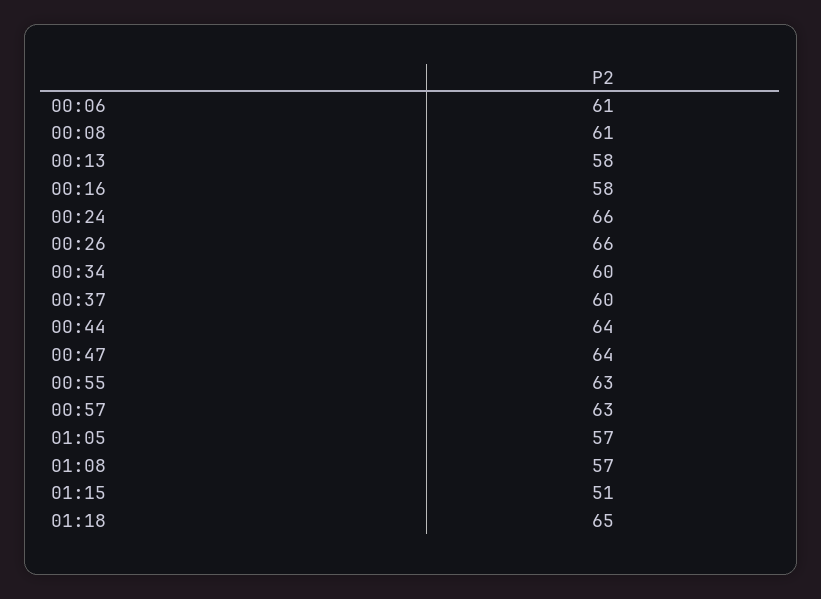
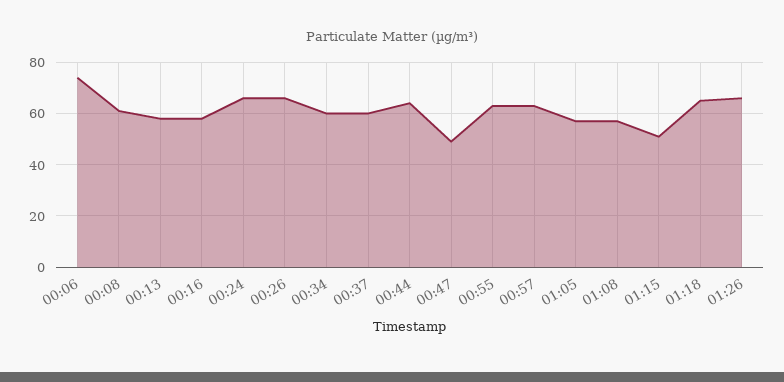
00:06: 61 -> 75
00:47: 64 -> 50
01:26: none -> 65

